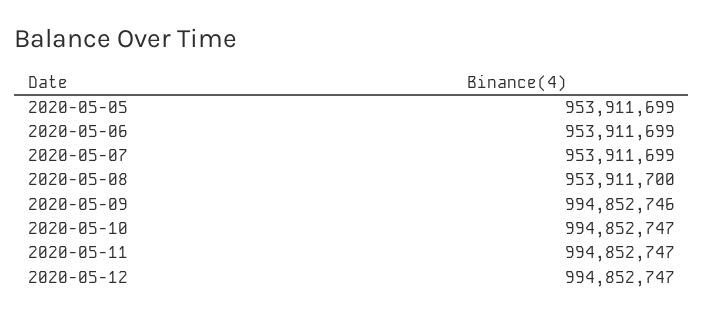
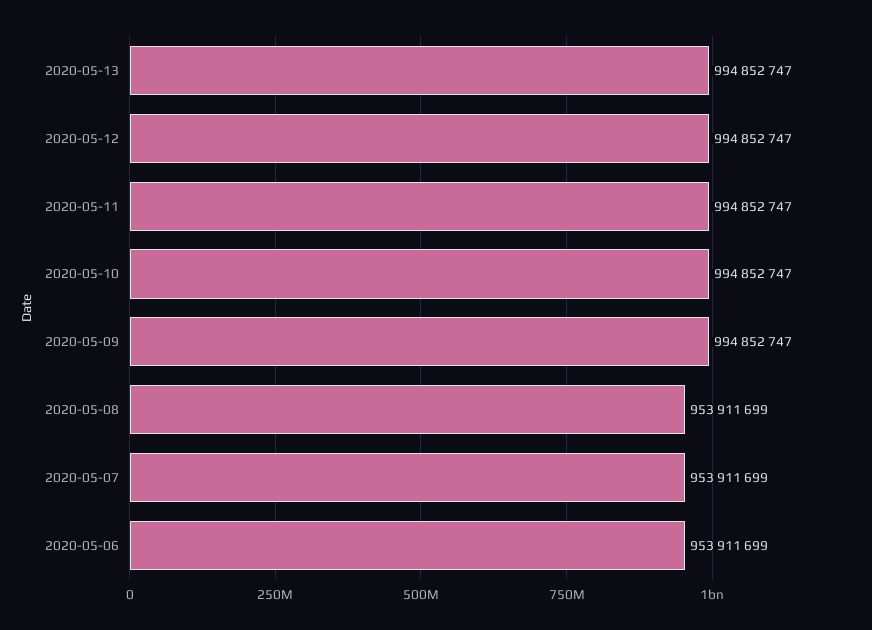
2020-05-05: 953911699 -> none
2020-05-08: 953911700 -> 953911699
2020-05-09: 994852746 -> 994852747
2020-05-13: none -> 994852747

